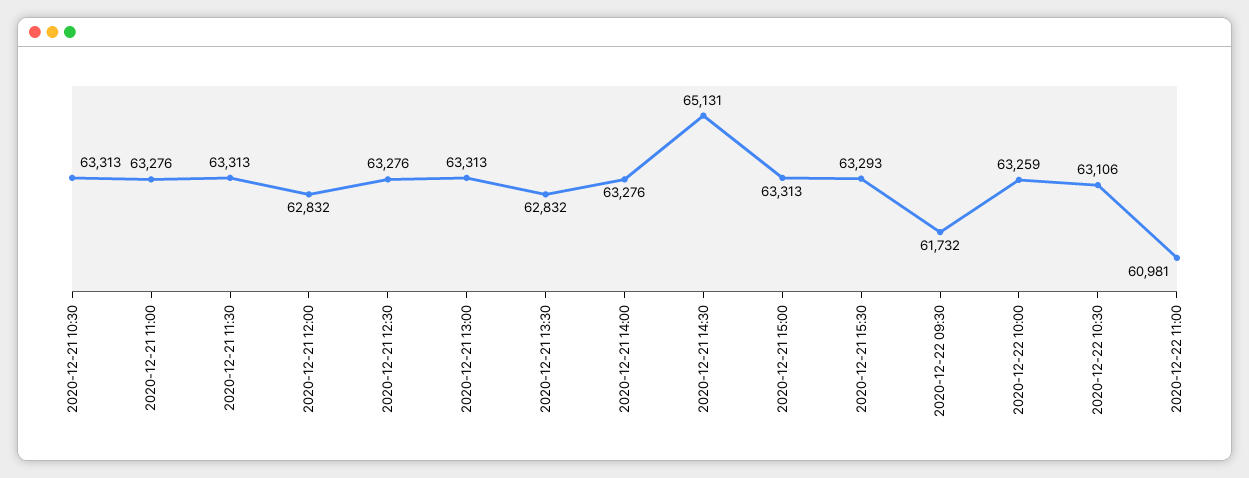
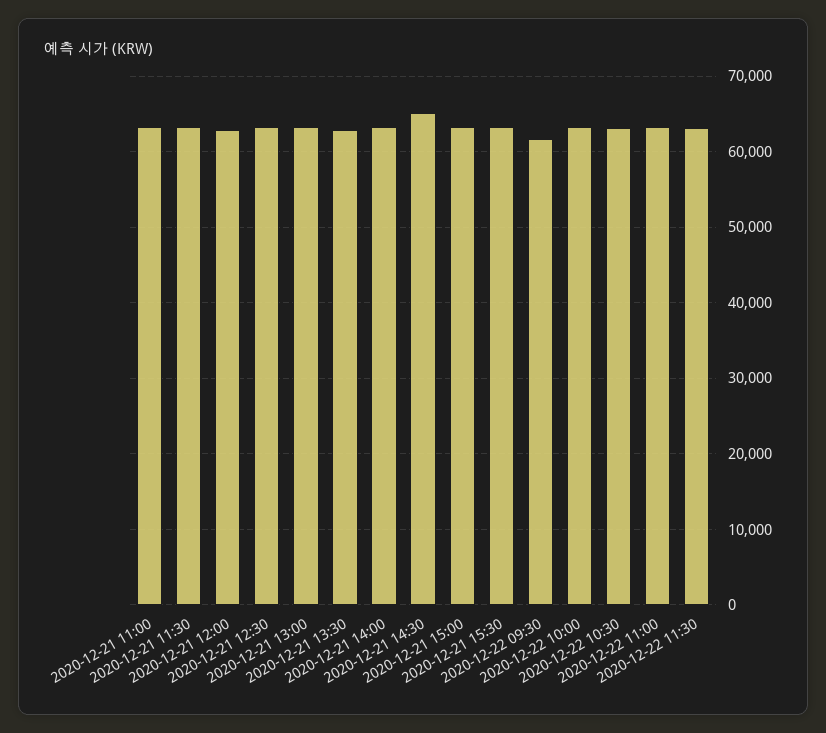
2020-12-21 10:30: 63313 -> none
2020-12-22 11:00: 60981 -> 63000
2020-12-22 11:30: none -> 63000

